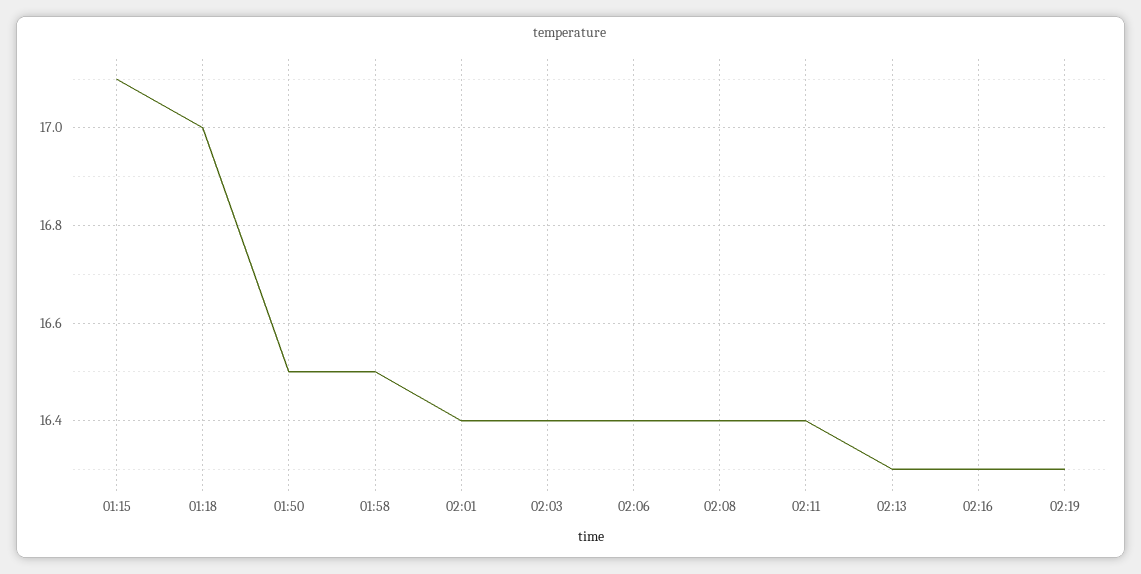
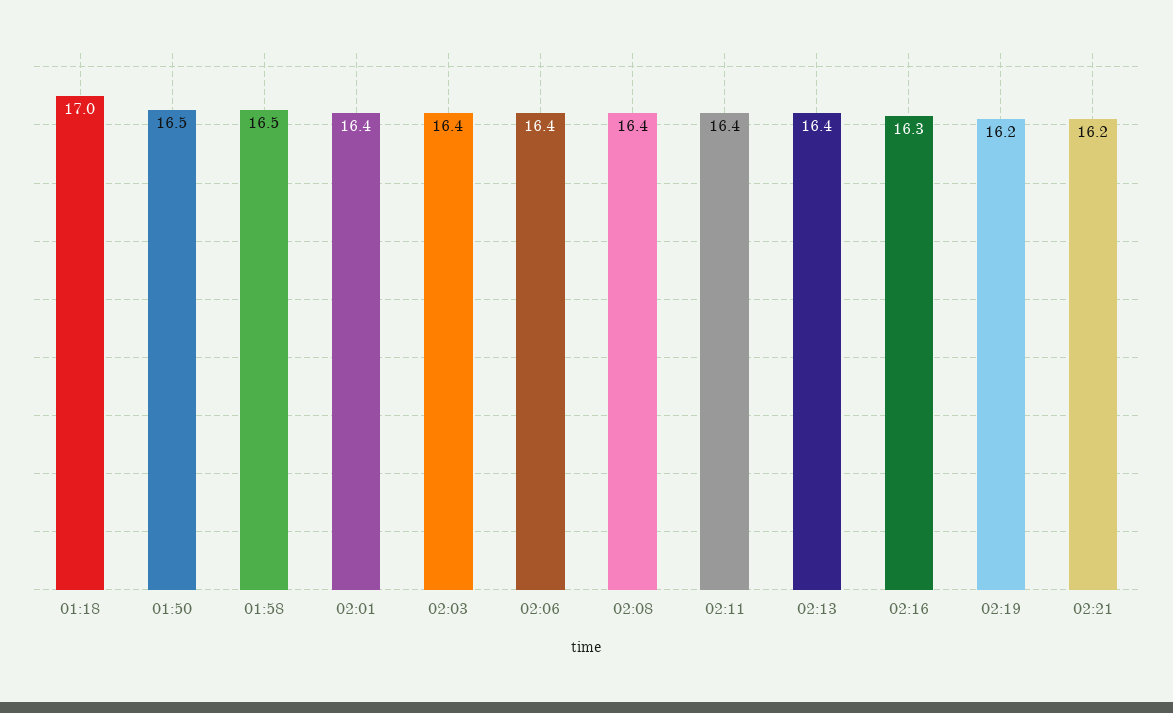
01:15: 17.1 -> none
02:13: 16.3 -> 16.4
02:19: 16.3 -> 16.2
02:21: none -> 16.2

